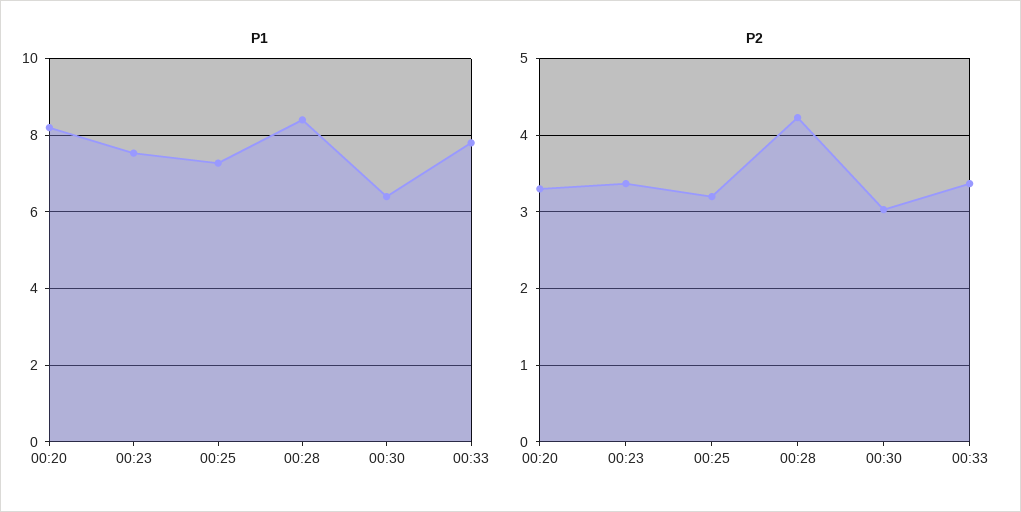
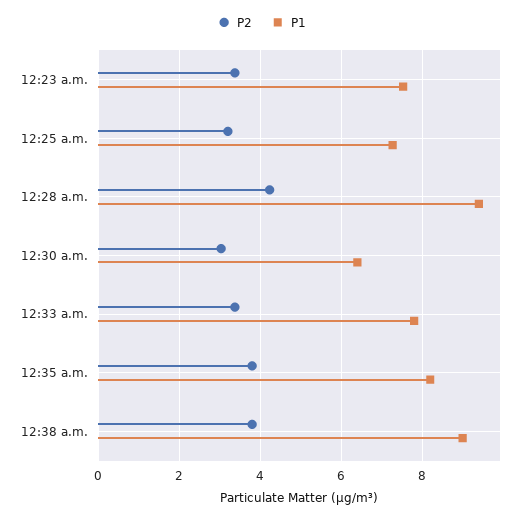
P1, 00:20: 8.2 -> none
P1, 00:28: 8.4 -> 9.4
P2, 00:20: 3.3 -> none
P2, 12:35 a.m.: none -> 3.8
P1, 12:35 a.m.: none -> 8.2
P2, 12:38 a.m.: none -> 3.8
P1, 12:38 a.m.: none -> 9

